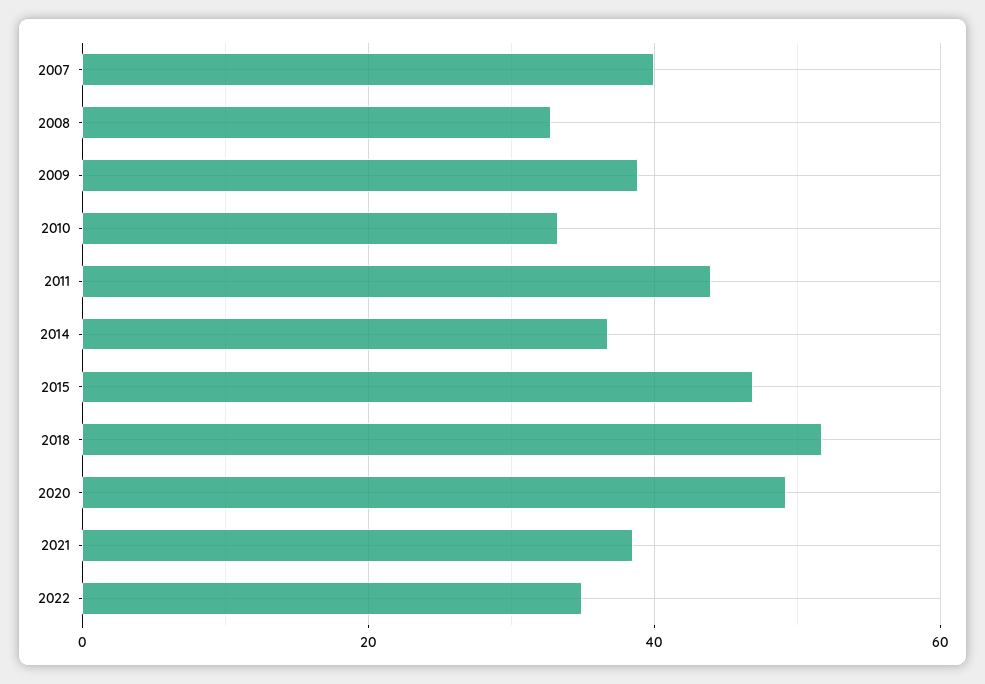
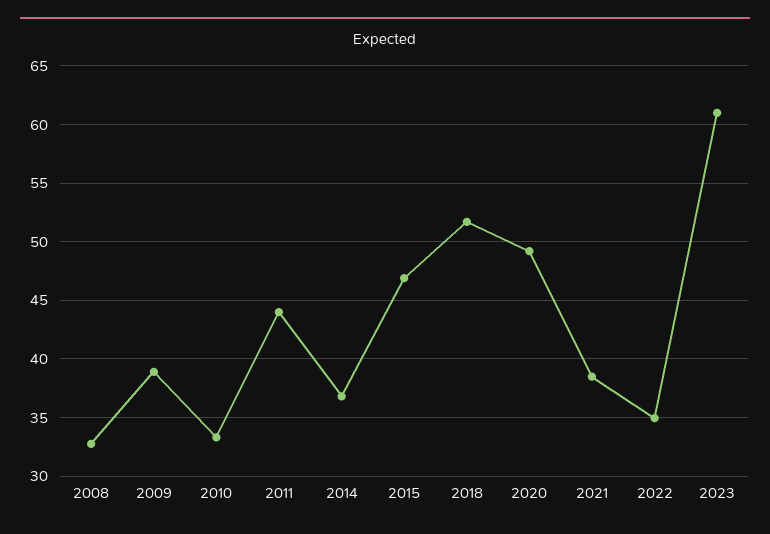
2007: 40 -> none
2023: none -> 61

